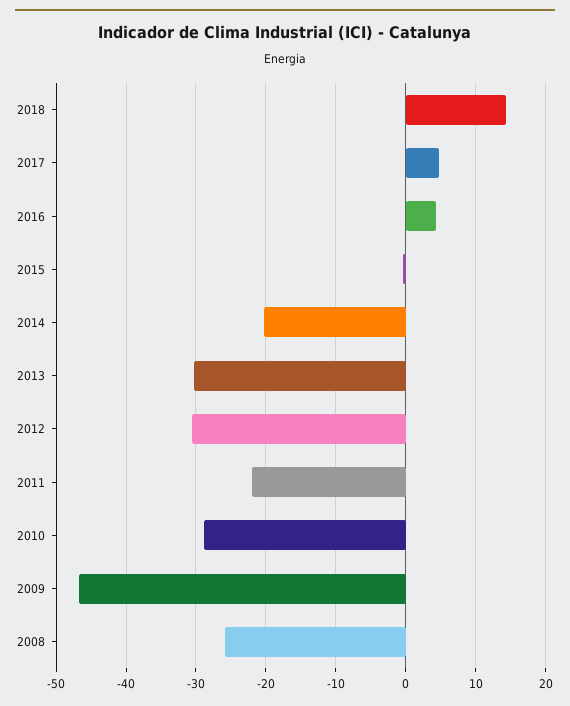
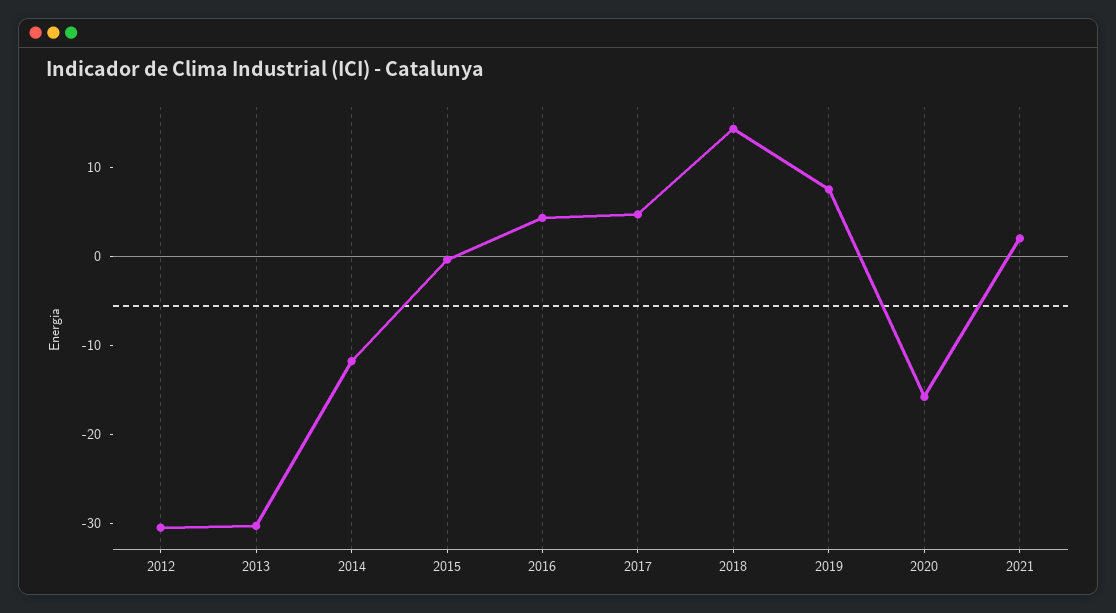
2014: -20 -> -12
2011: -22 -> none
2010: -29 -> none
2009: -47 -> none
2008: -26 -> none
2019: none -> 8
2020: none -> -16
2021: none -> 2

